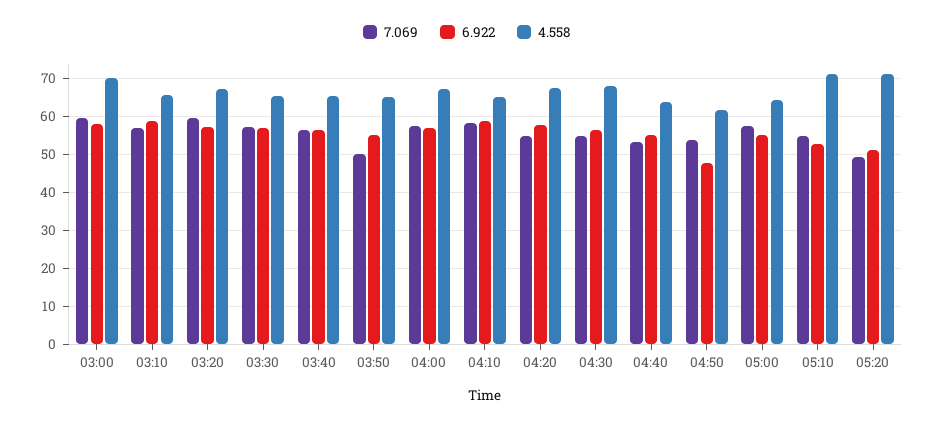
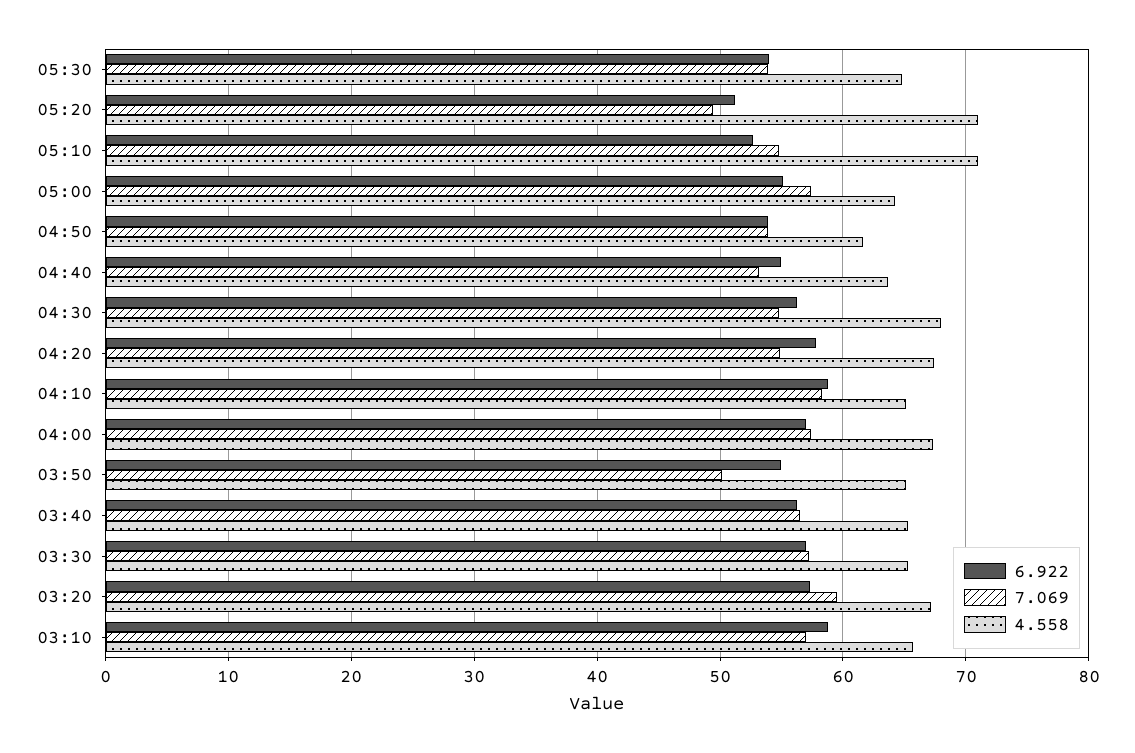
7.069, 03:00: 60 -> none
6.922, 03:00: 58 -> none
4.558, 03:00: 70 -> none
6.922, 04:50: 48 -> 54
6.922, 05:30: none -> 54
7.069, 05:30: none -> 54
4.558, 05:30: none -> 65

